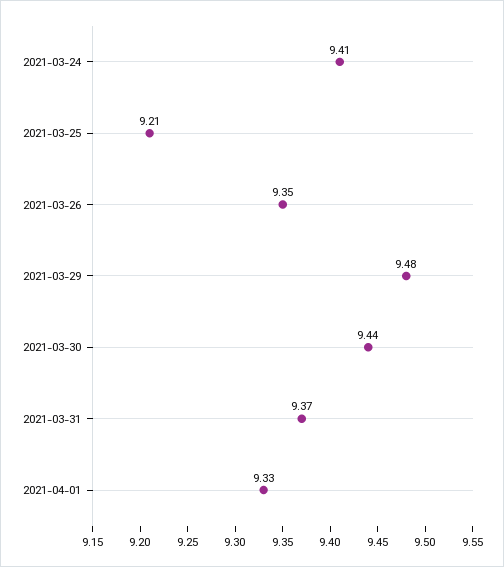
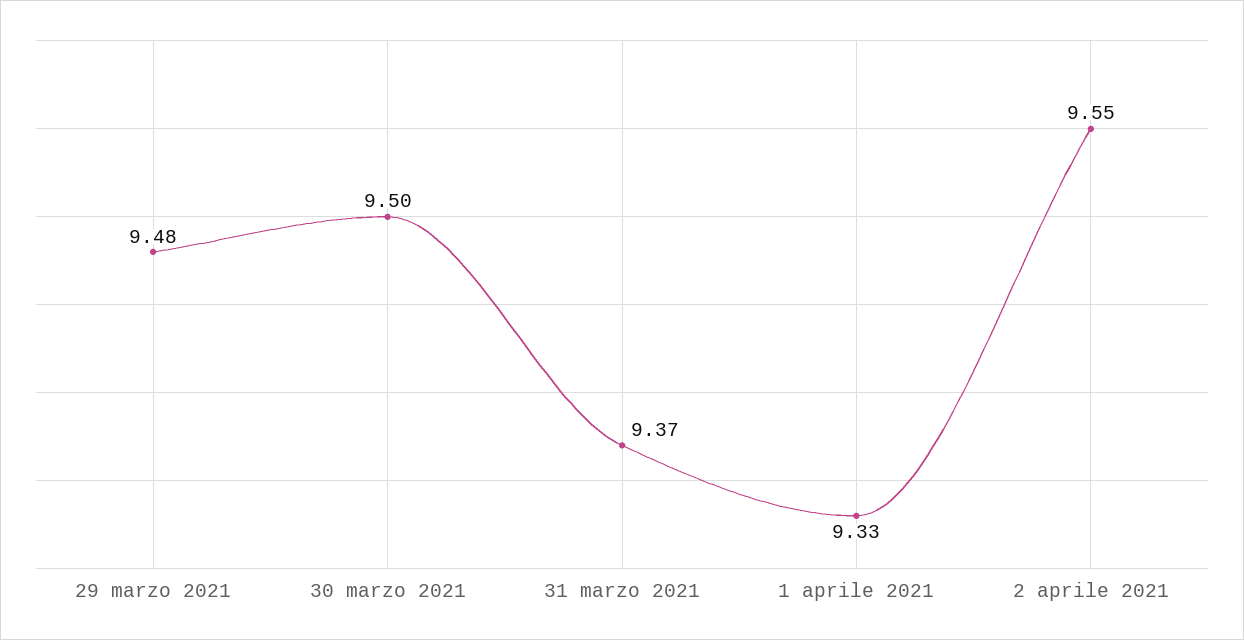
2021-03-24: 9.41 -> none
2021-03-25: 9.21 -> none
2021-03-26: 9.35 -> none
2021-03-30: 9.44 -> 9.5
2 aprile 2021: none -> 9.55

